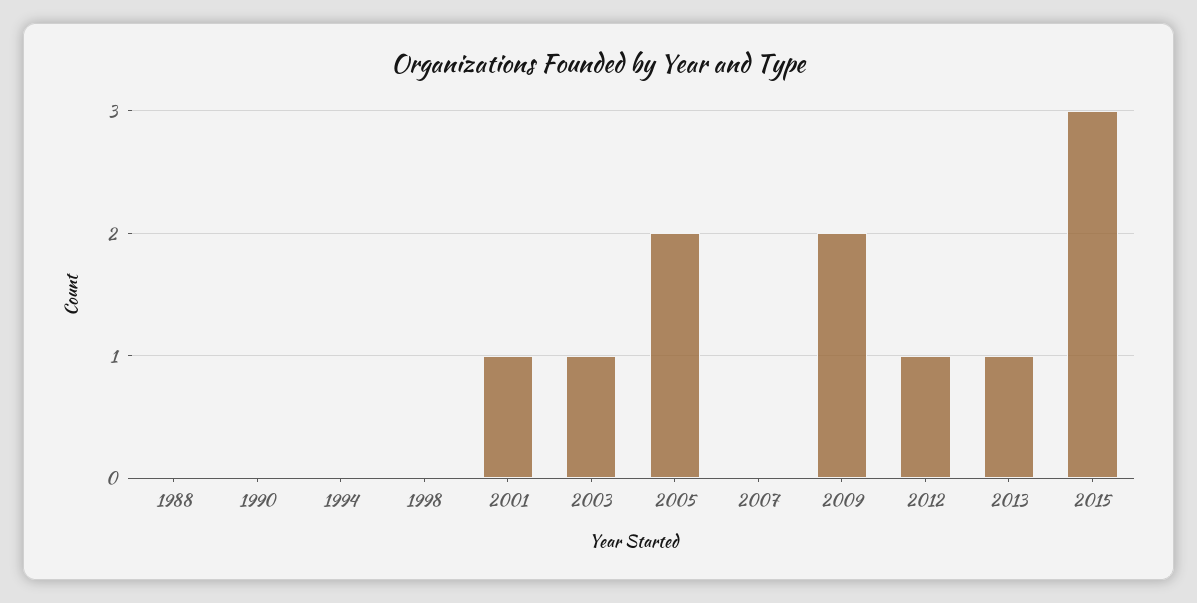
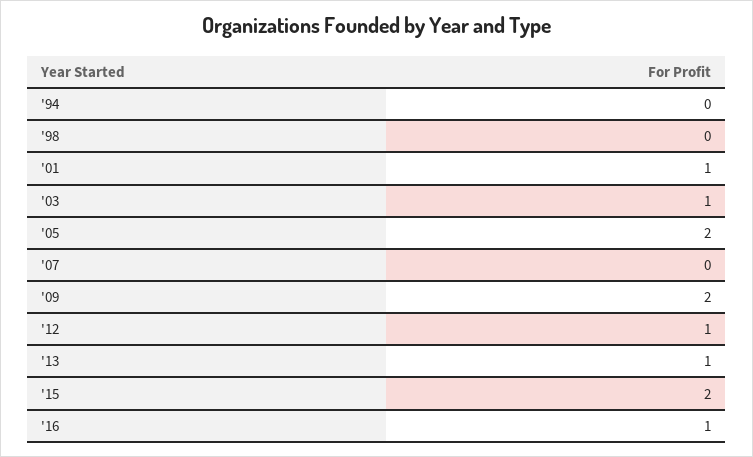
1988: 0 -> none
1990: 0 -> none
2015: 3 -> 2
'16: none -> 1

